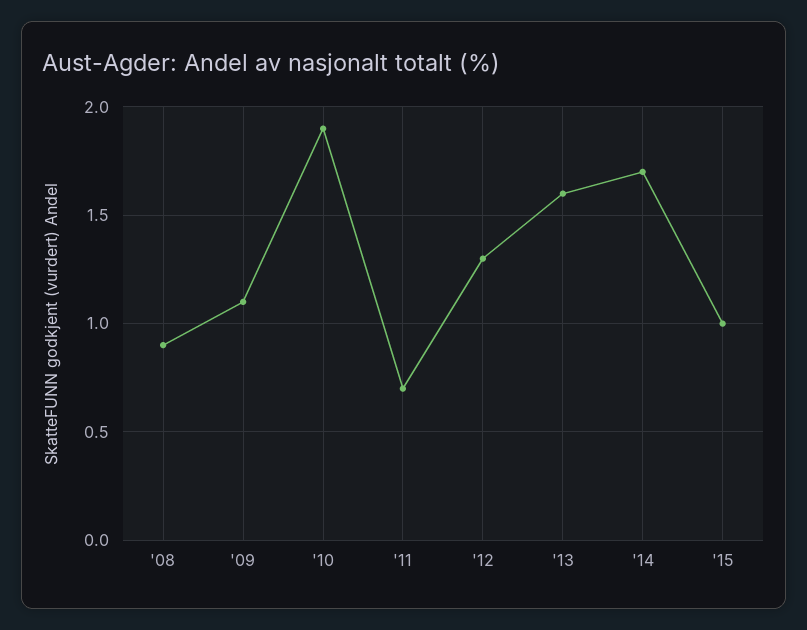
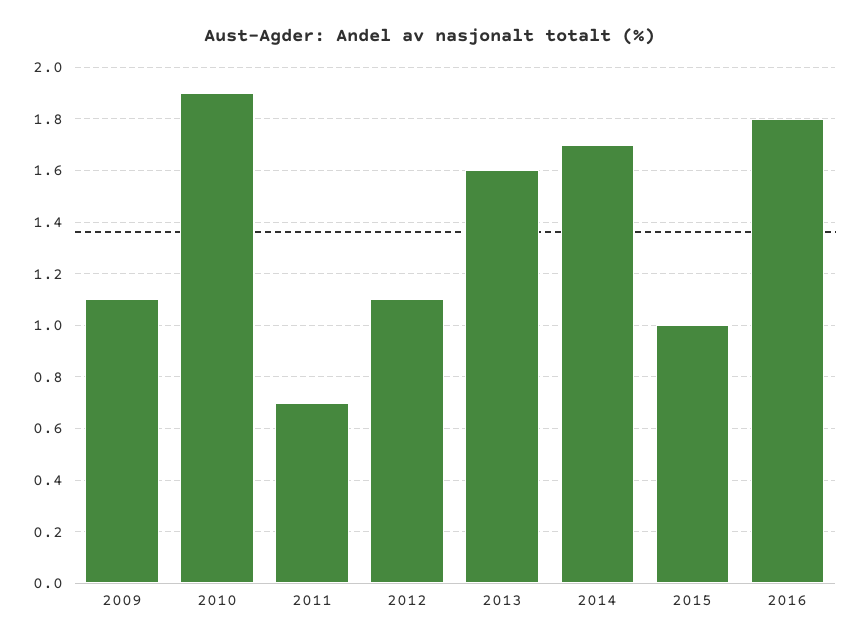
'08: 0.9 -> none
'12: 1.3 -> 1.1
2016: none -> 1.8

